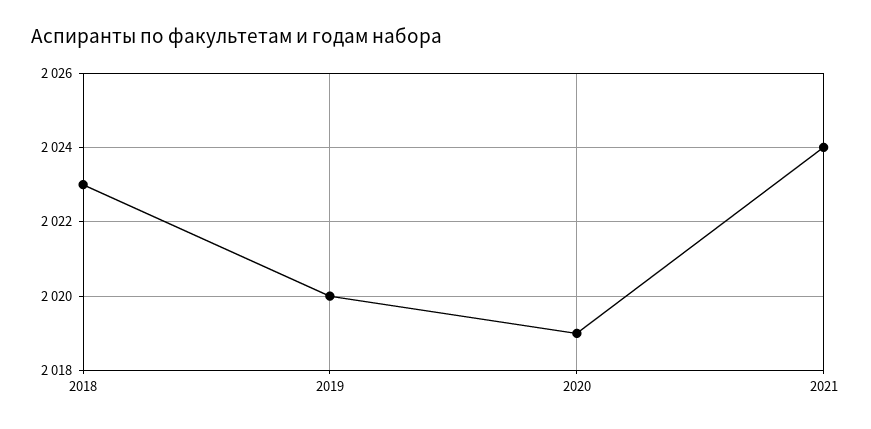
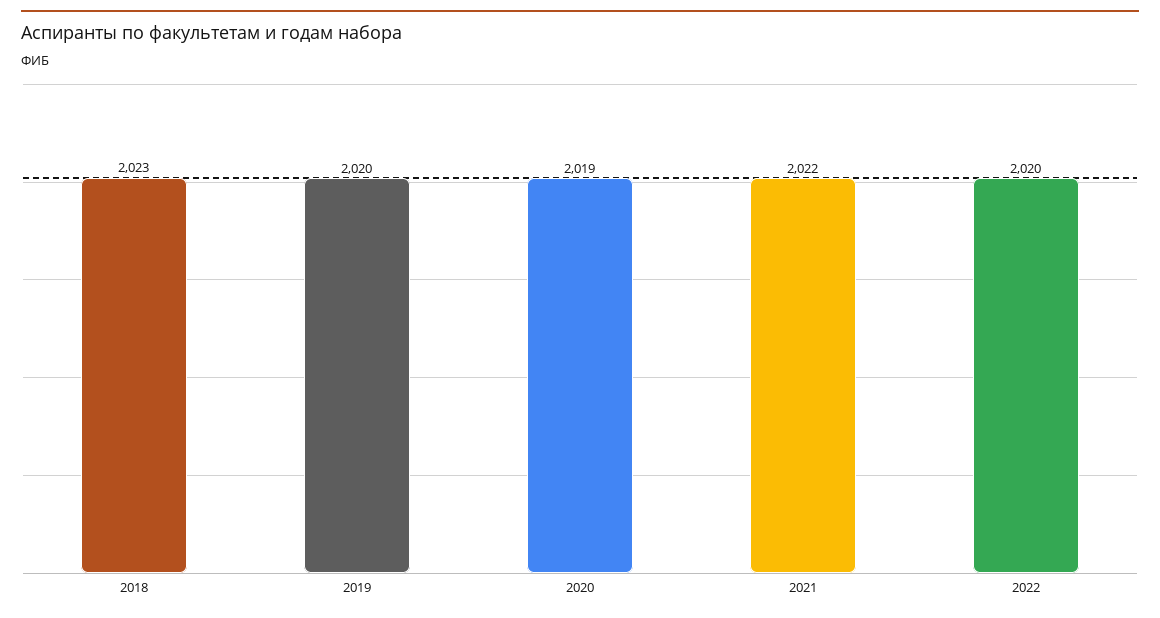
2021: 2024 -> 2022
2022: none -> 2020

